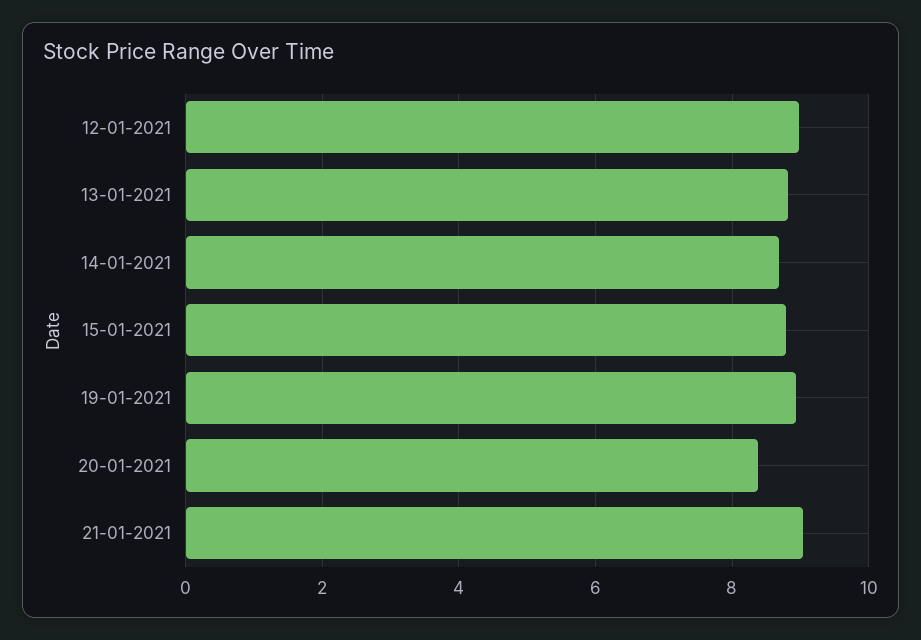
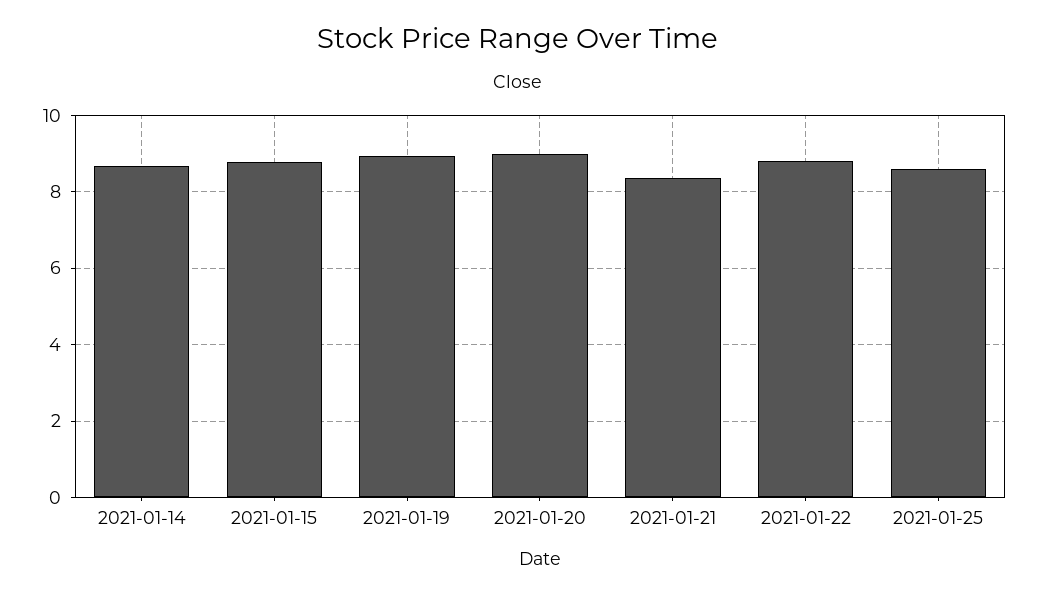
12-01-2021: 9 -> none
13-01-2021: 8.8 -> none
20-01-2021: 8.4 -> 9
21-01-2021: 9 -> 8.4
2021-01-22: none -> 8.8
2021-01-25: none -> 8.6

